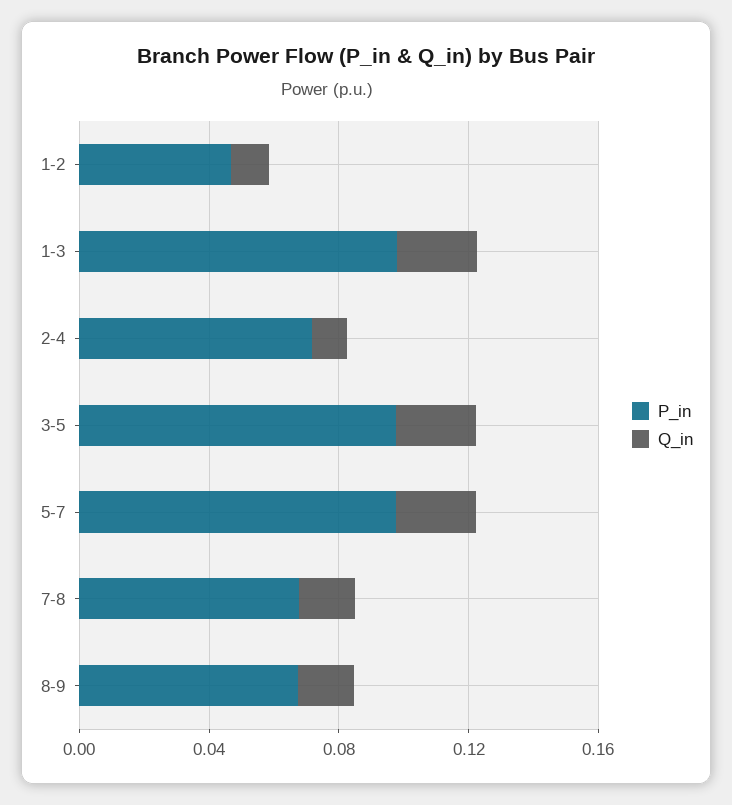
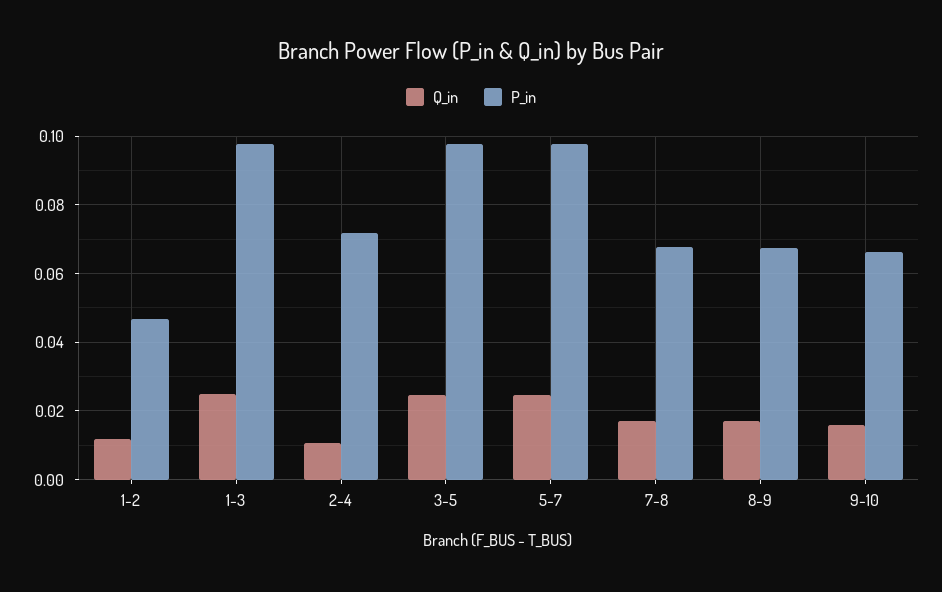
Q_in, 9-10: none -> 0.016
P_in, 9-10: none -> 0.066

